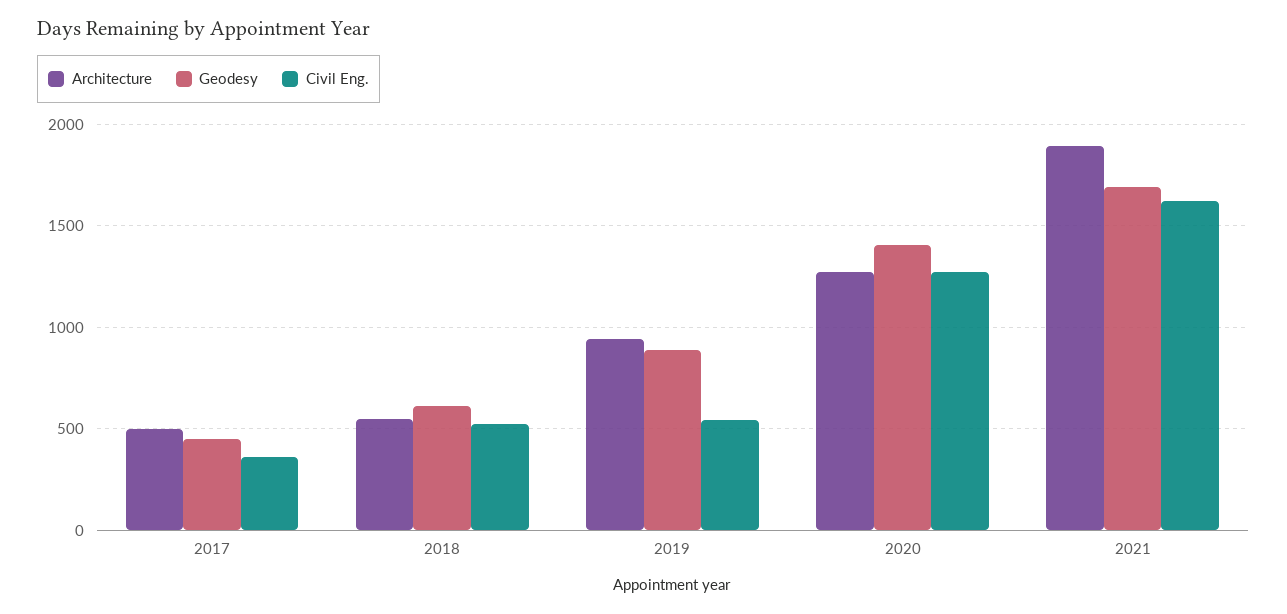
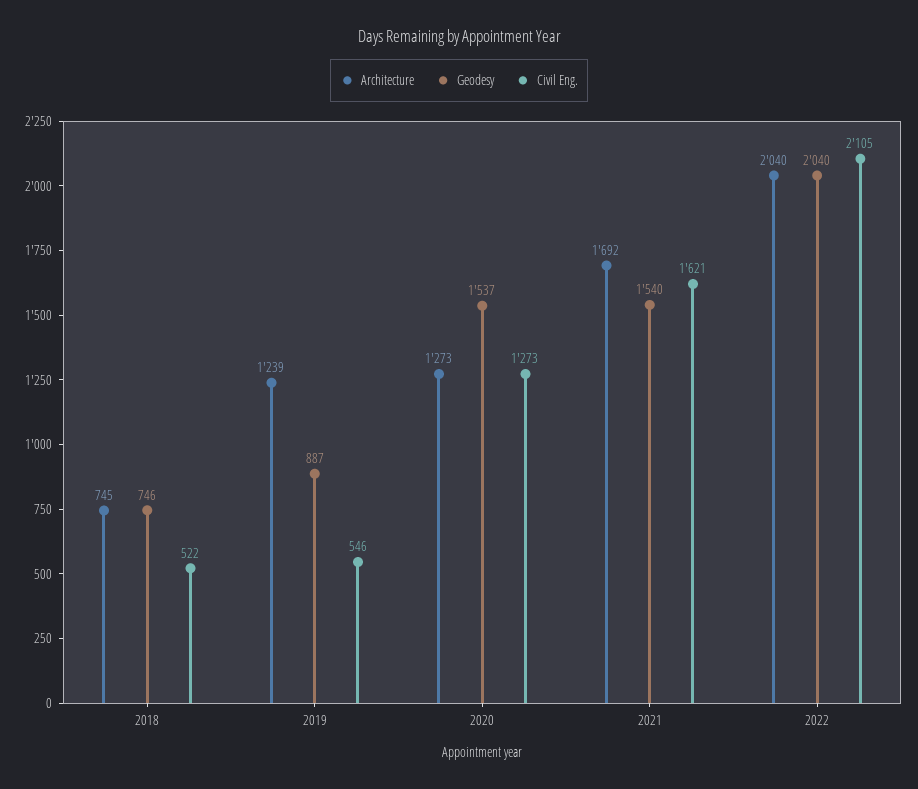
Architecture, 2017: 500 -> none
Geodesy, 2017: 450 -> none
Civil Eng., 2017: 350 -> none
Architecture, 2018: 550 -> 745
Geodesy, 2018: 600 -> 746
Architecture, 2019: 950 -> 1239
Geodesy, 2020: 1400 -> 1537
Architecture, 2021: 1900 -> 1692
Geodesy, 2021: 1700 -> 1540
Architecture, 2022: none -> 2040
Geodesy, 2022: none -> 2040
Civil Eng., 2022: none -> 2105

